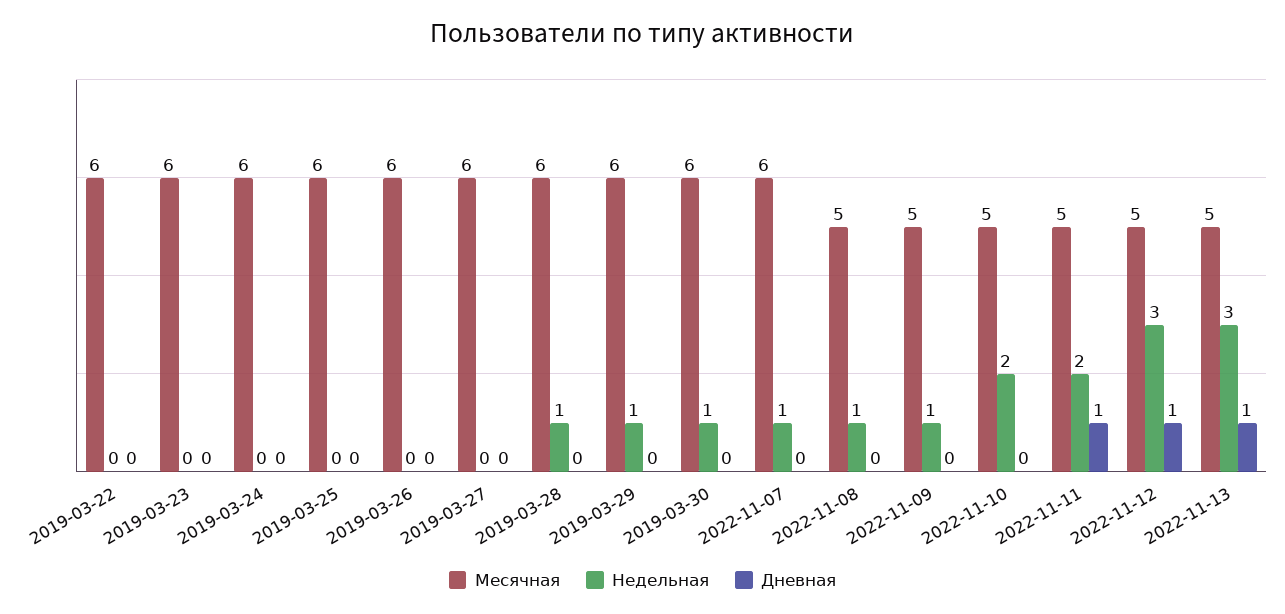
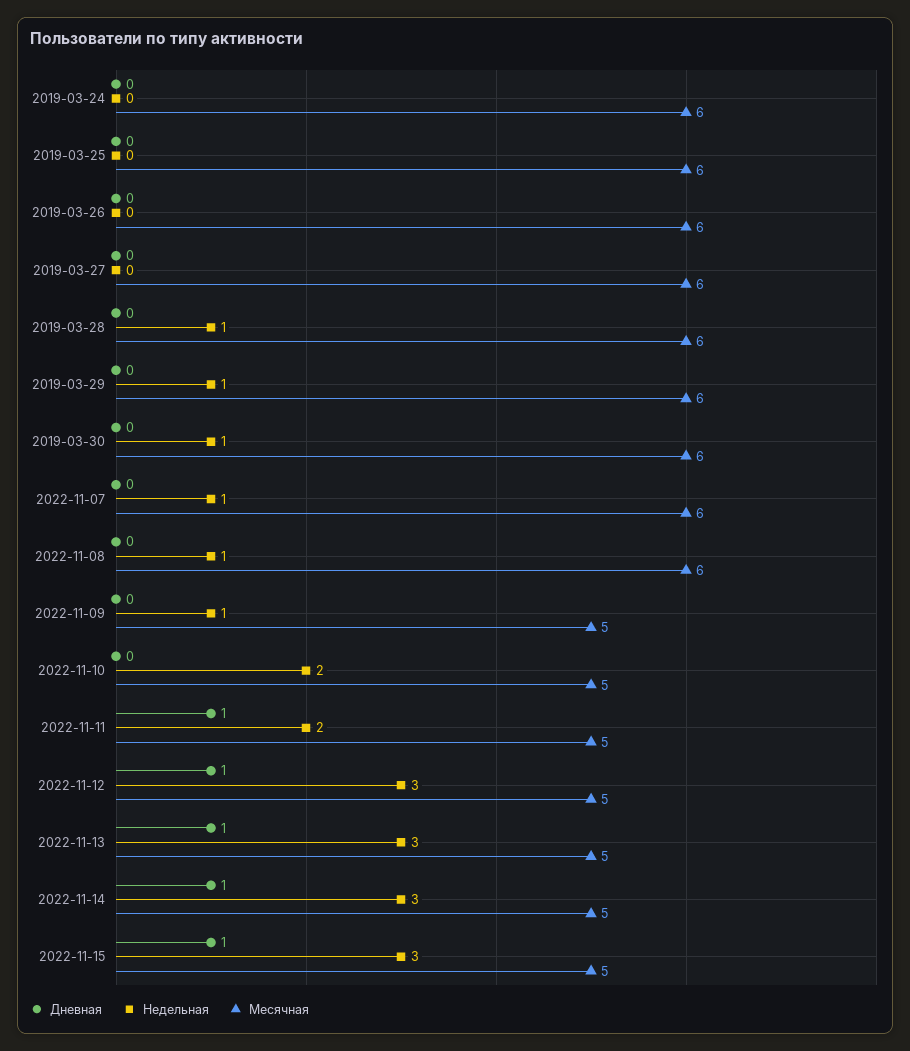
Месячная, 2019-03-22: 6 -> none
Недельная, 2019-03-22: 0 -> none
Дневная, 2019-03-22: 0 -> none
Месячная, 2019-03-23: 6 -> none
Недельная, 2019-03-23: 0 -> none
Дневная, 2019-03-23: 0 -> none
Месячная, 2022-11-08: 5 -> 6
Дневная, 2022-11-14: none -> 1
Недельная, 2022-11-14: none -> 3
Месячная, 2022-11-14: none -> 5
Дневная, 2022-11-15: none -> 1
Недельная, 2022-11-15: none -> 3
Месячная, 2022-11-15: none -> 5

